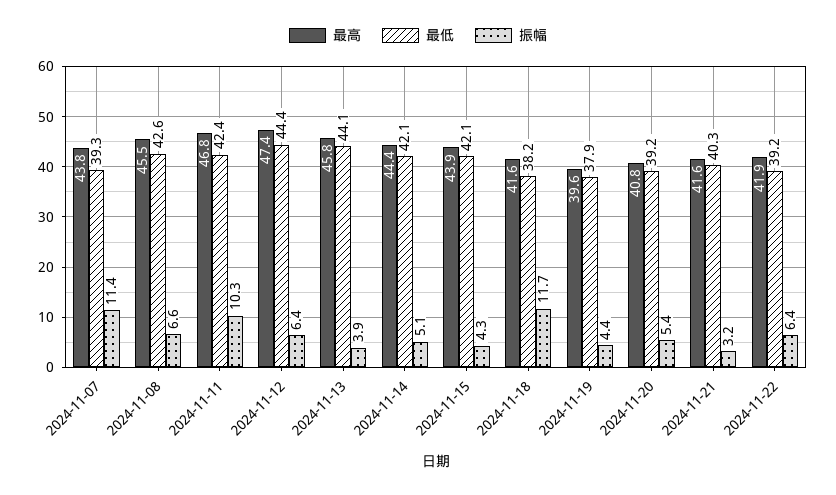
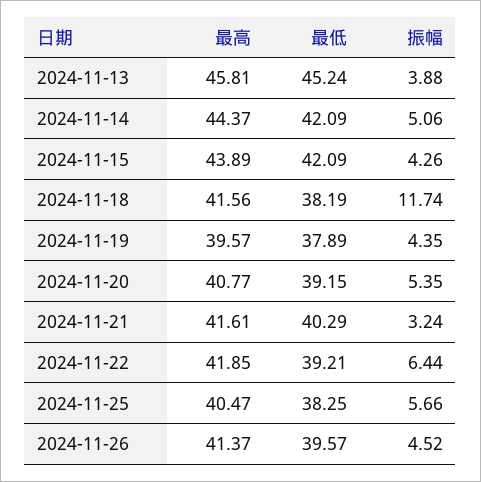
最高, 2024-11-07: 43.8 -> none
最低, 2024-11-07: 39.3 -> none
振幅, 2024-11-07: 11.4 -> none
最高, 2024-11-08: 45.5 -> none
最低, 2024-11-08: 42.6 -> none
振幅, 2024-11-08: 6.6 -> none
最高, 2024-11-11: 46.8 -> none
最低, 2024-11-11: 42.4 -> none
振幅, 2024-11-11: 10.3 -> none
最高, 2024-11-12: 47.4 -> none
最低, 2024-11-12: 44.4 -> none
振幅, 2024-11-12: 6.4 -> none
最低, 2024-11-13: 44.1 -> 45.24
最高, 2024-11-25: none -> 40.47
最低, 2024-11-25: none -> 38.25
振幅, 2024-11-25: none -> 5.66
最高, 2024-11-26: none -> 41.37
最低, 2024-11-26: none -> 39.57
振幅, 2024-11-26: none -> 4.52

